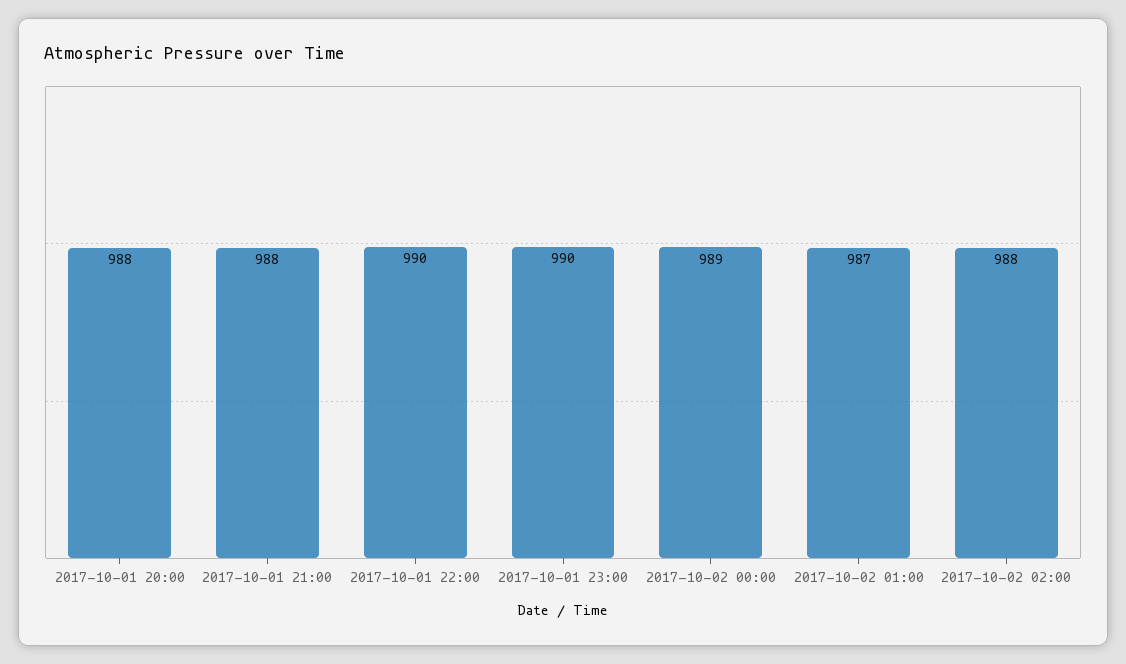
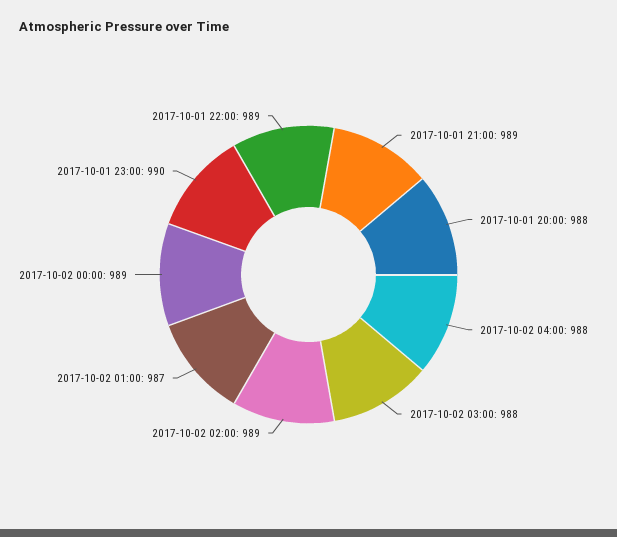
2017-10-01 21:00: 988 -> 989
2017-10-01 22:00: 990 -> 989
2017-10-02 02:00: 988 -> 989
2017-10-02 04:00: none -> 988
2017-10-02 03:00: none -> 988

